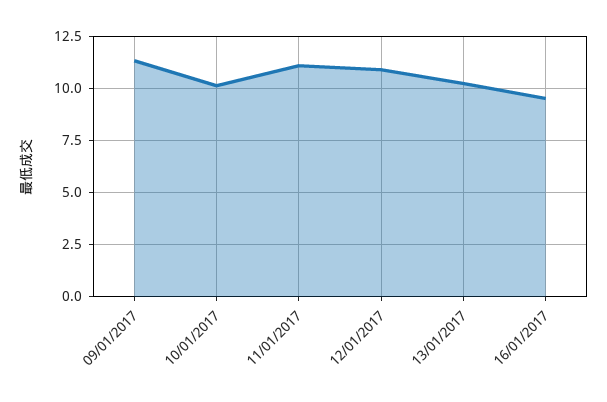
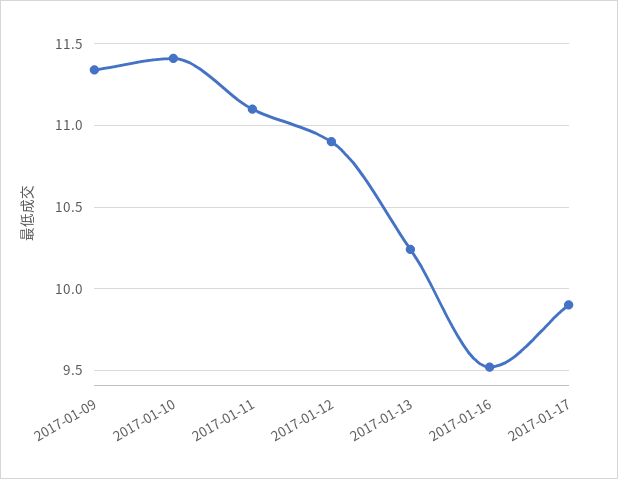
10/01/2017: 10 -> 11.4
2017-01-17: none -> 9.9

